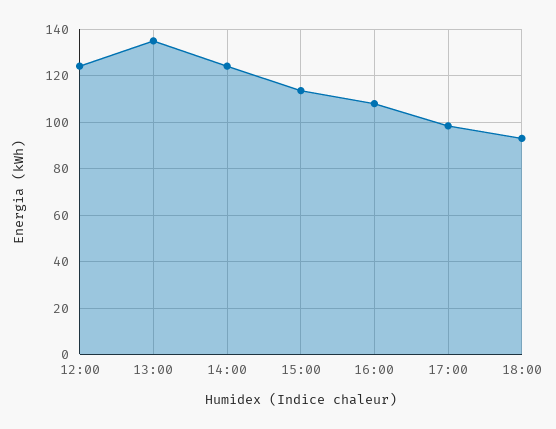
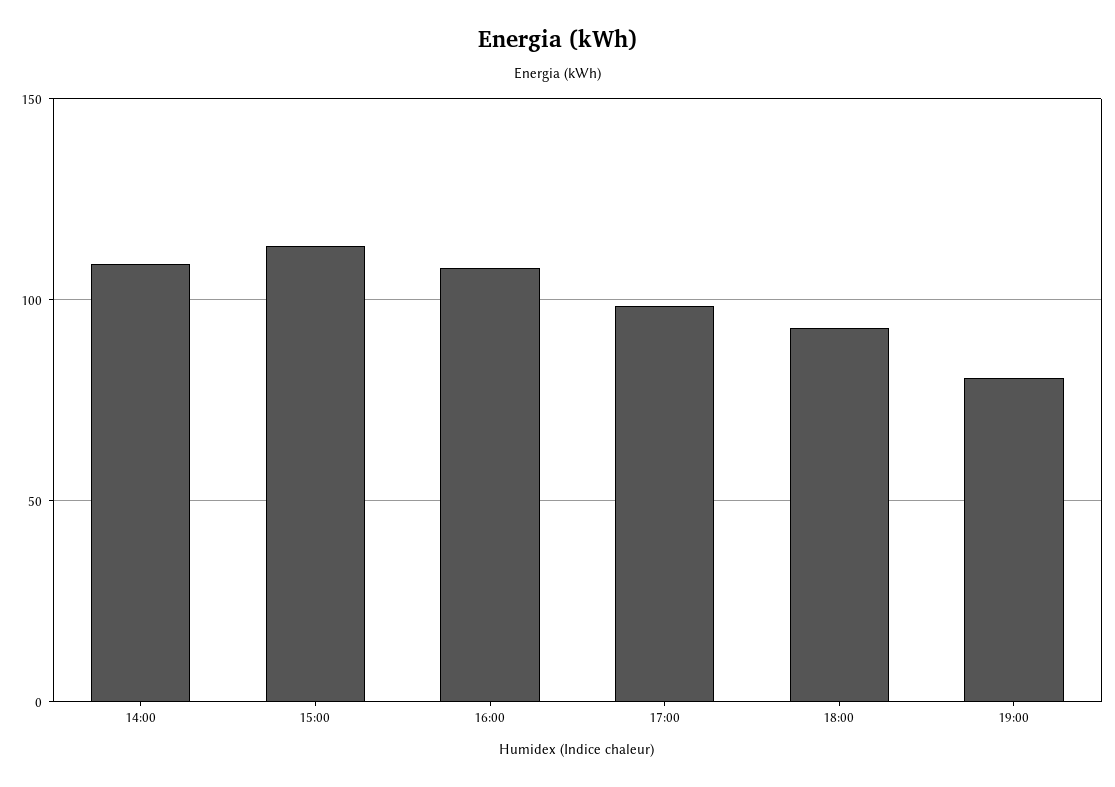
12:00: 125 -> none
13:00: 135 -> none
14:00: 125 -> 110
19:00: none -> 80

